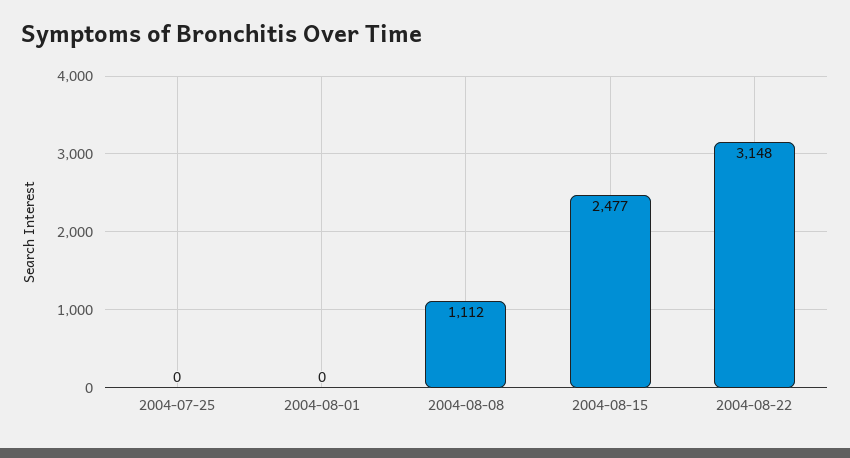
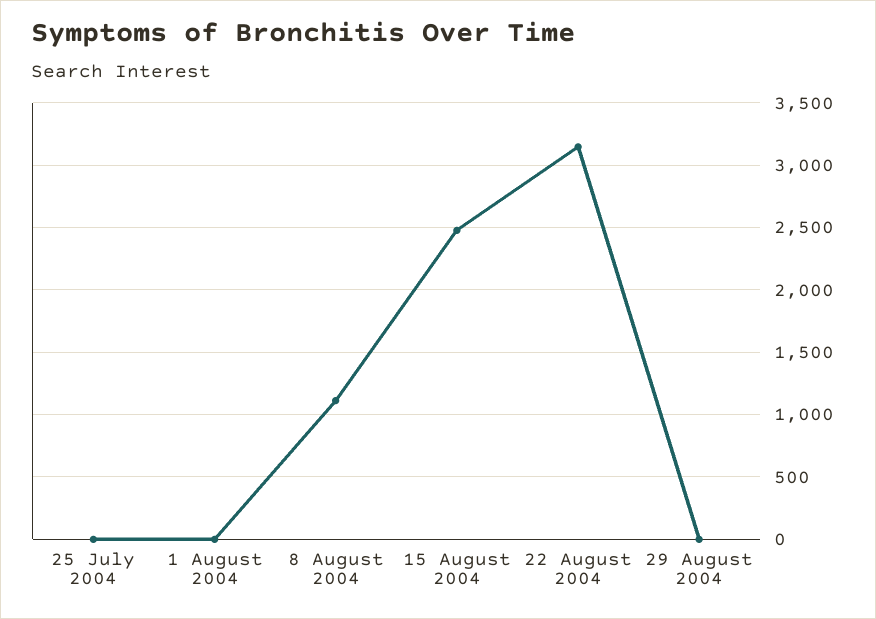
29 August 2004: none -> 0

